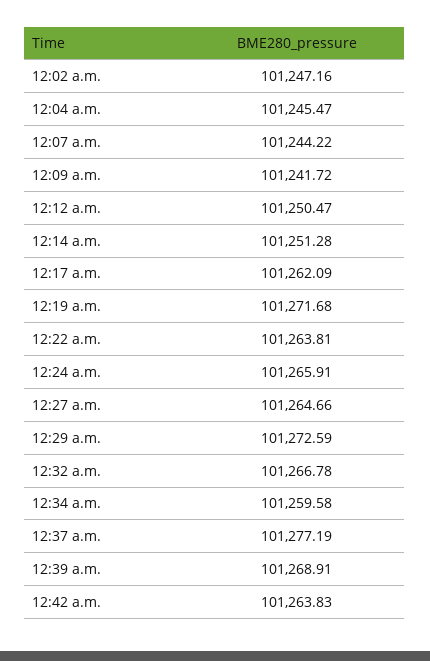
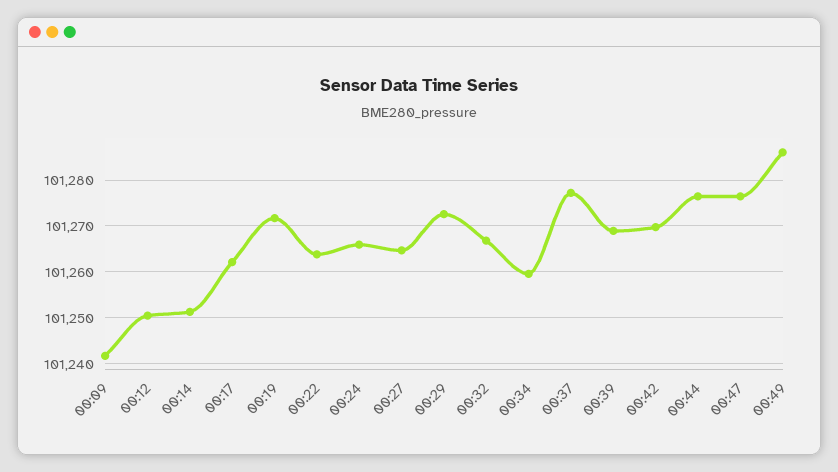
12:02 a.m.: 101247.16 -> none
12:04 a.m.: 101245.47 -> none
12:07 a.m.: 101244.22 -> none
12:42 a.m.: 101263.83 -> 101270
00:44: none -> 101276
00:47: none -> 101276
00:49: none -> 101286

